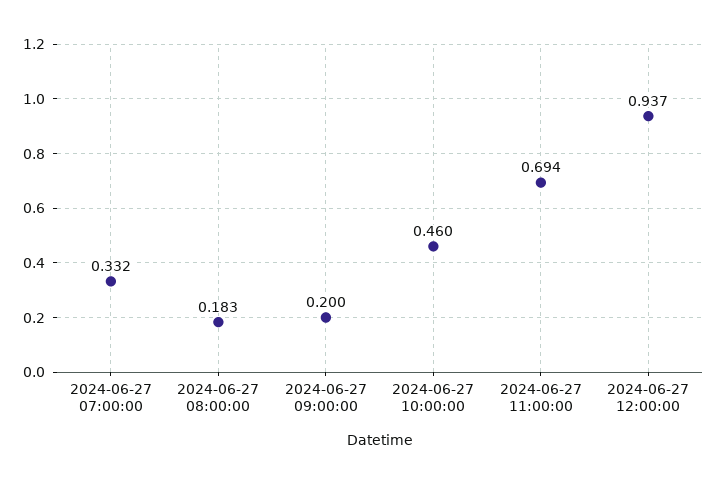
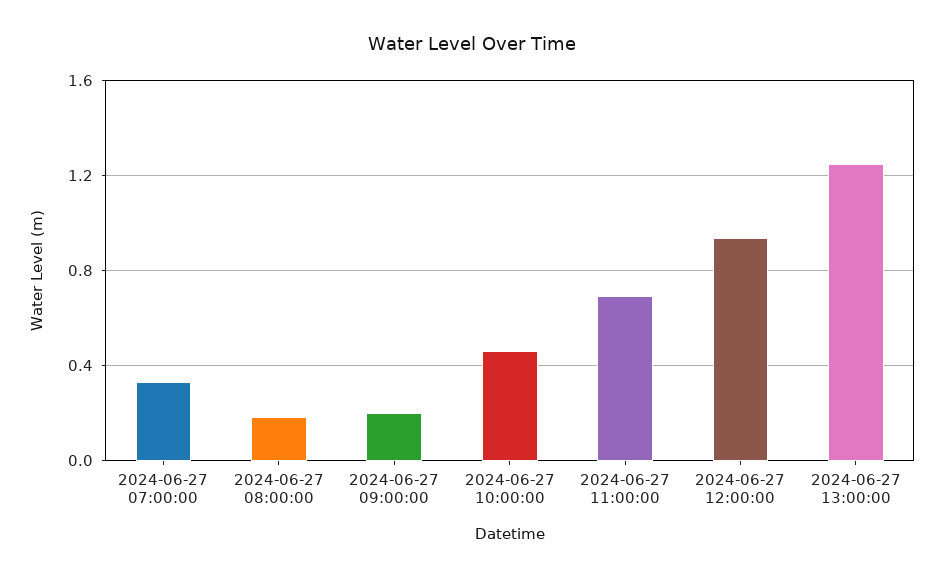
2024-06-27 13:00:00: none -> 1.25

